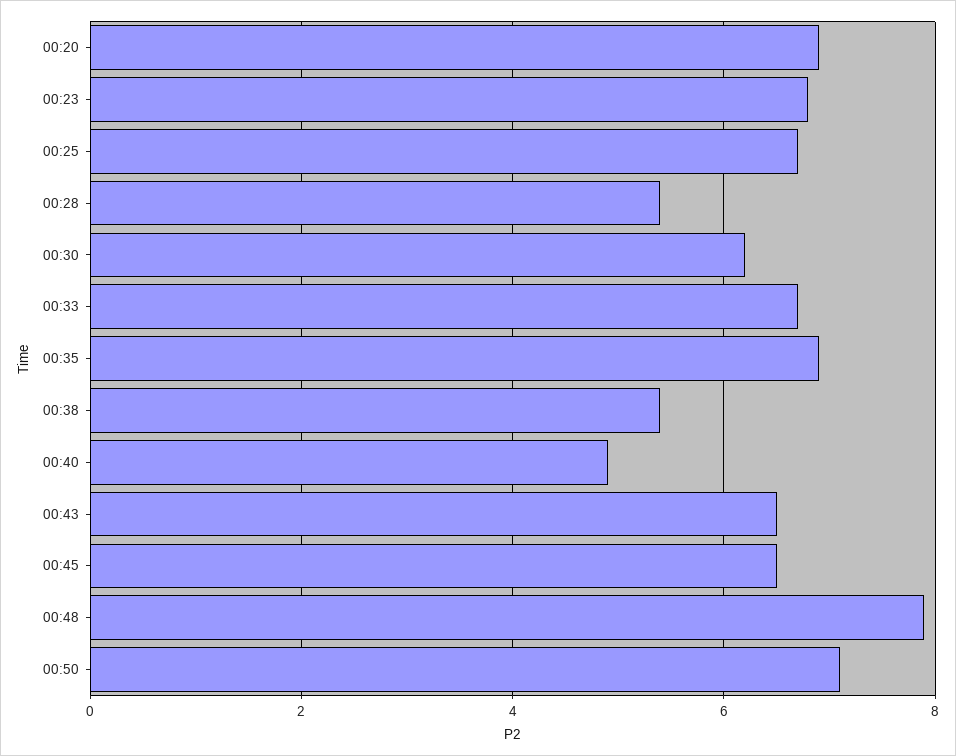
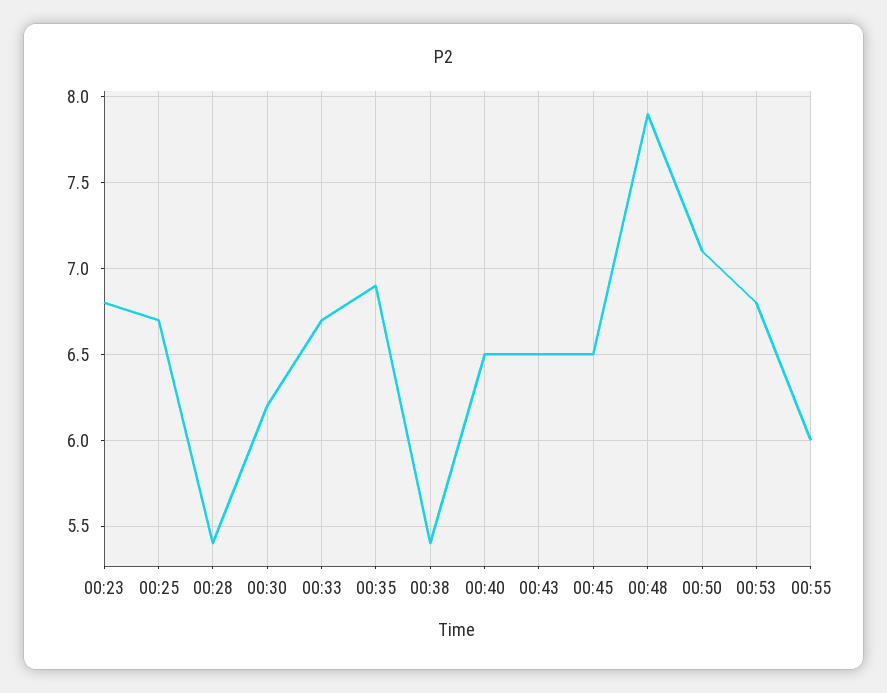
00:20: 7 -> none
00:40: 5 -> 6.5
00:53: none -> 6.8
00:55: none -> 6

